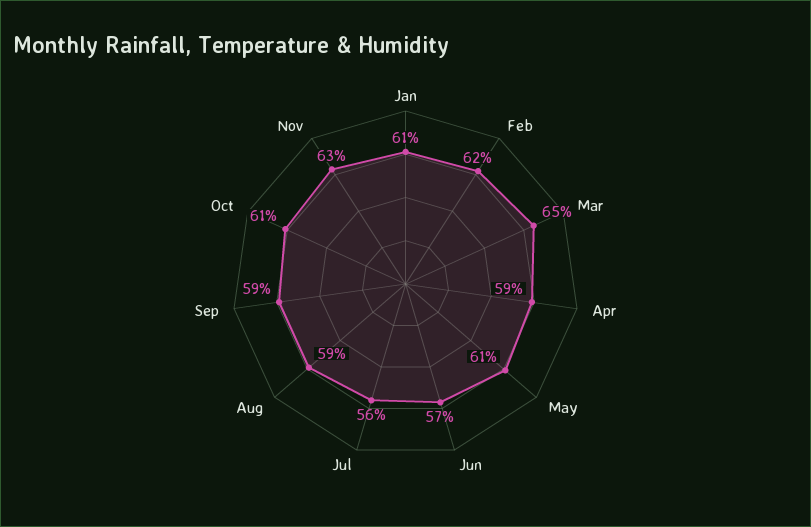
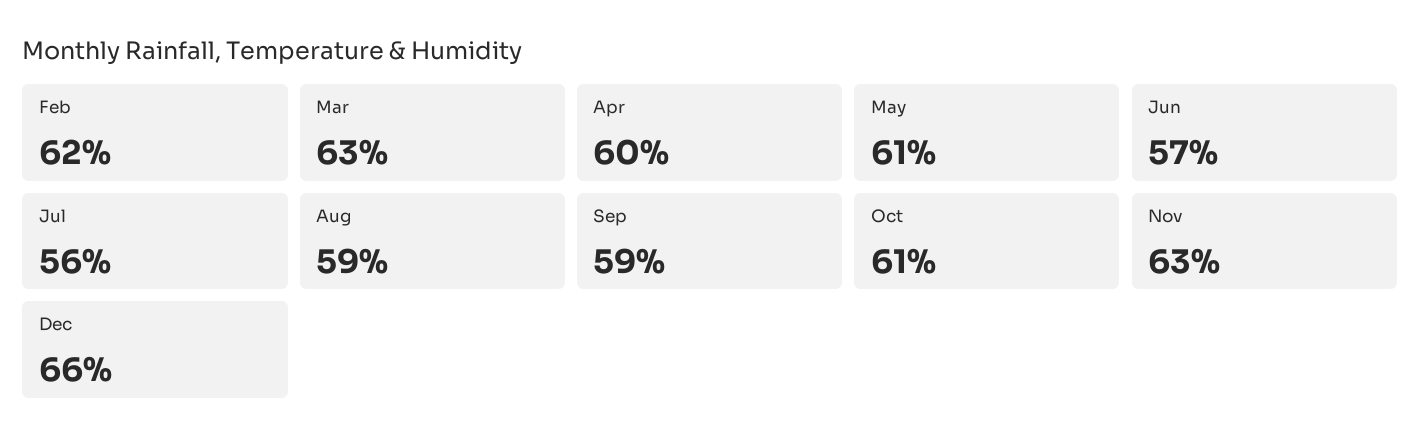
Jan: 61 -> none
Mar: 65 -> 63
Apr: 59 -> 60
Dec: none -> 66

